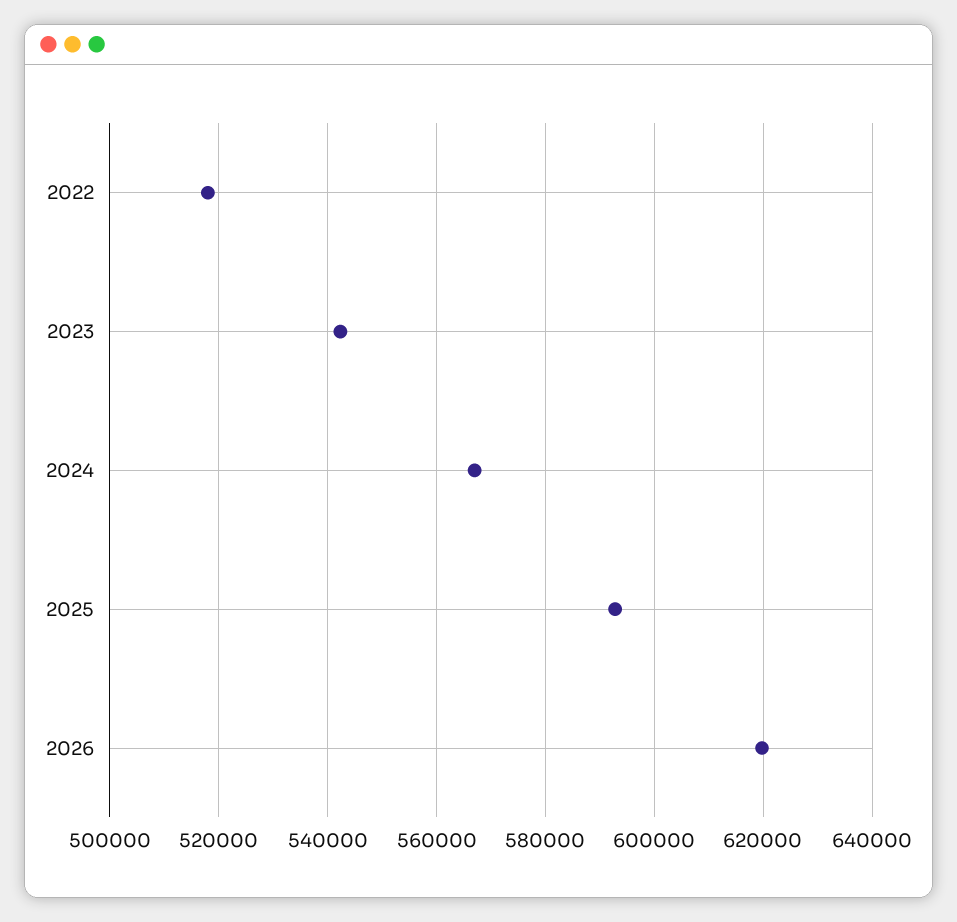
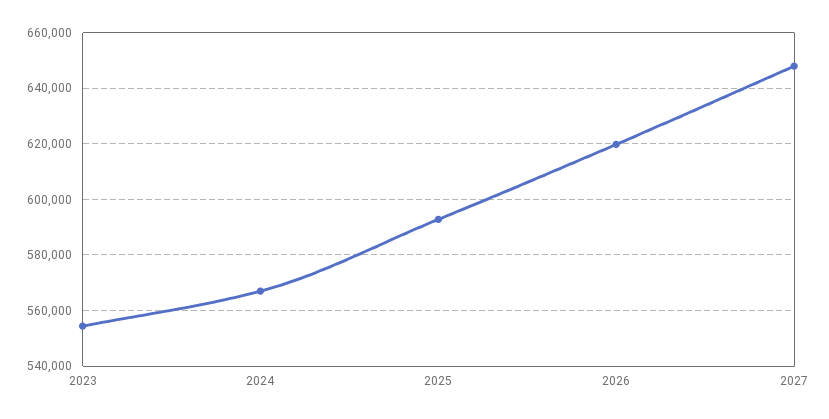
2022: 518000 -> none
2023: 542000 -> 555000
2027: none -> 647500

